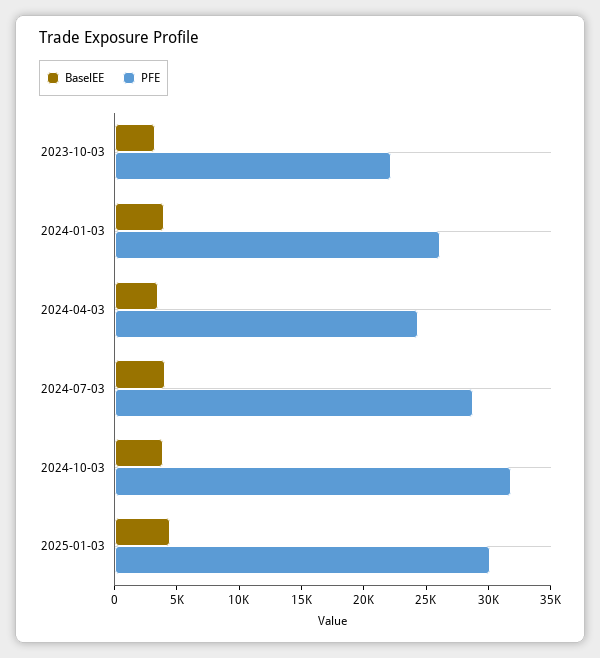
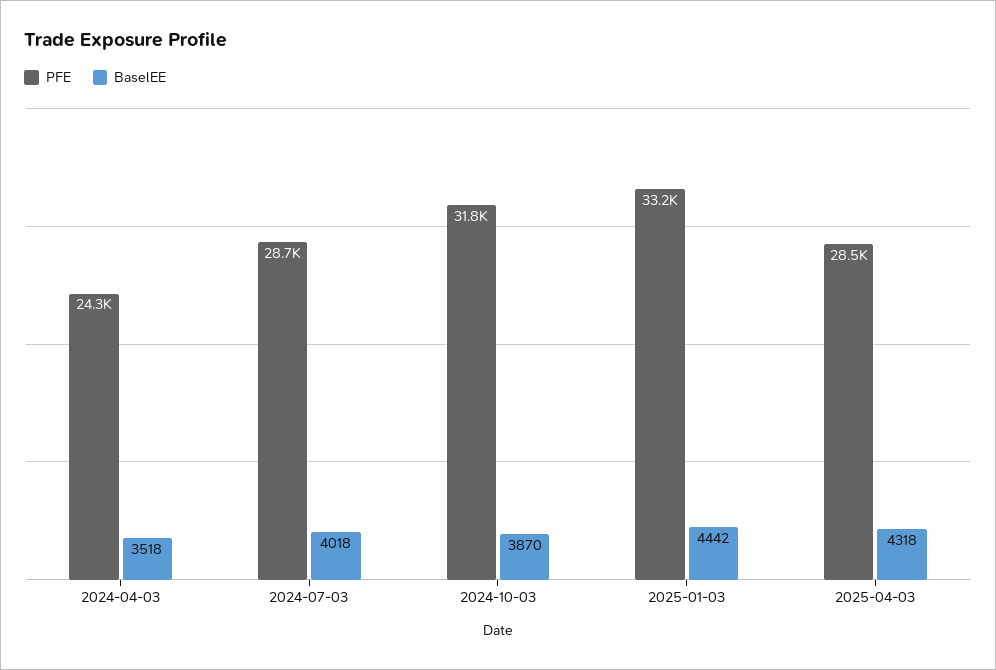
BaselEE, 2023-10-03: 3000 -> none
PFE, 2023-10-03: 22000 -> none
BaselEE, 2024-01-03: 4000 -> none
PFE, 2024-01-03: 26000 -> none
PFE, 2025-01-03: 30000 -> 33200
PFE, 2025-04-03: none -> 28500
BaselEE, 2025-04-03: none -> 4318

